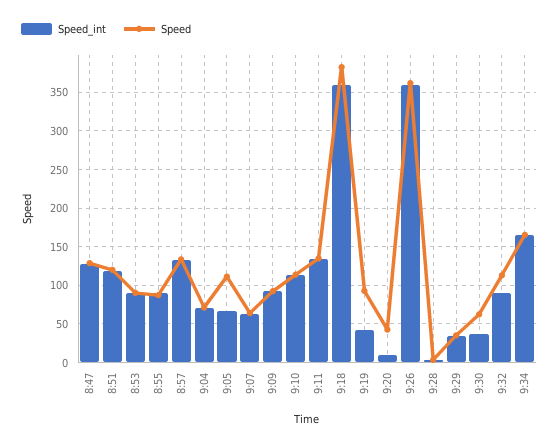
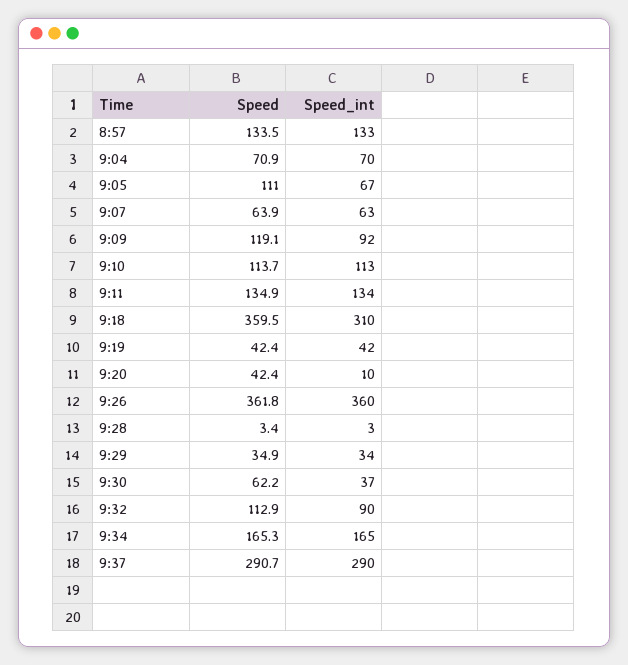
Speed_int, 8:47: 130 -> none
Speed, 8:47: 130 -> none
Speed_int, 8:51: 120 -> none
Speed, 8:51: 120 -> none
Speed_int, 8:53: 90 -> none
Speed, 8:53: 90 -> none
Speed_int, 8:55: 90 -> none
Speed, 8:55: 90 -> none
Speed, 9:09: 90 -> 119.1
Speed_int, 9:18: 360 -> 310
Speed, 9:18: 380 -> 359.5
Speed, 9:19: 90 -> 42.4
Speed, 9:37: none -> 290.7
Speed_int, 9:37: none -> 290

